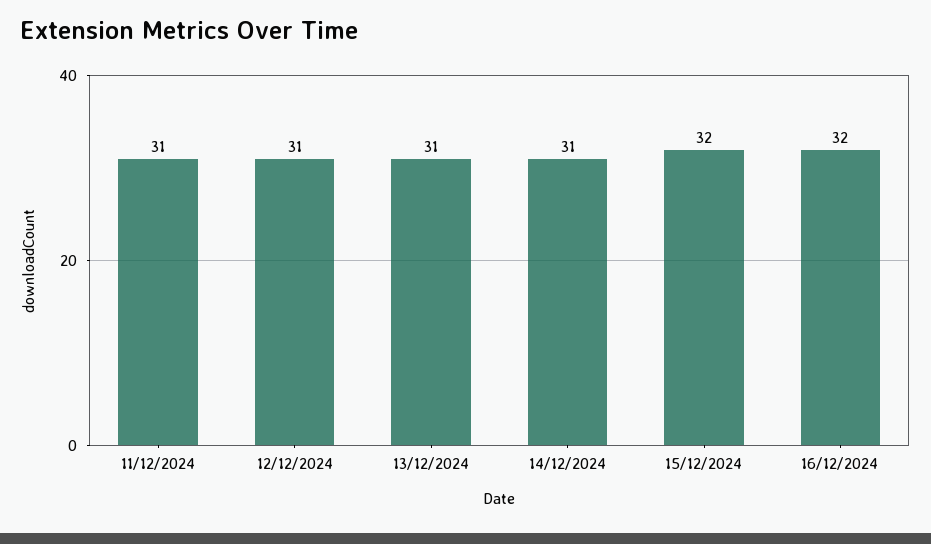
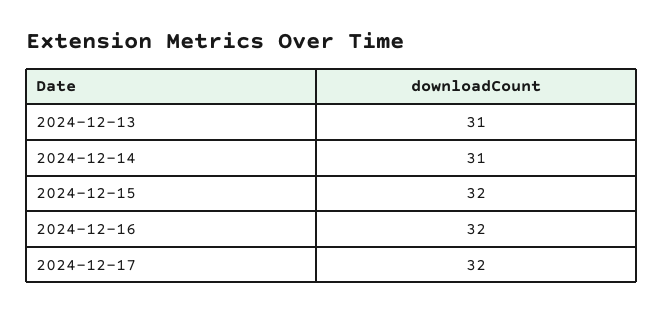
11/12/2024: 31 -> none
12/12/2024: 31 -> none
2024-12-17: none -> 32

